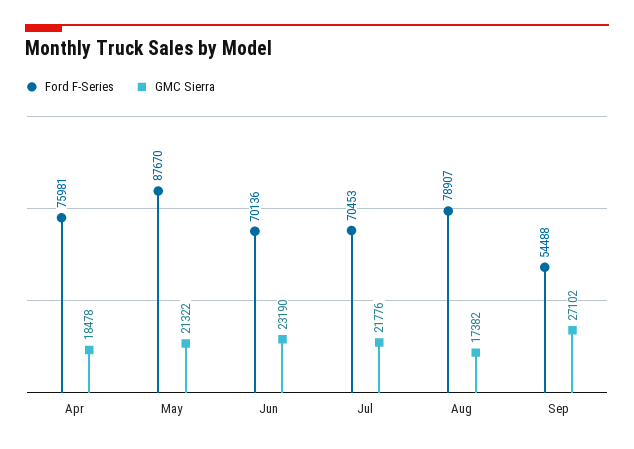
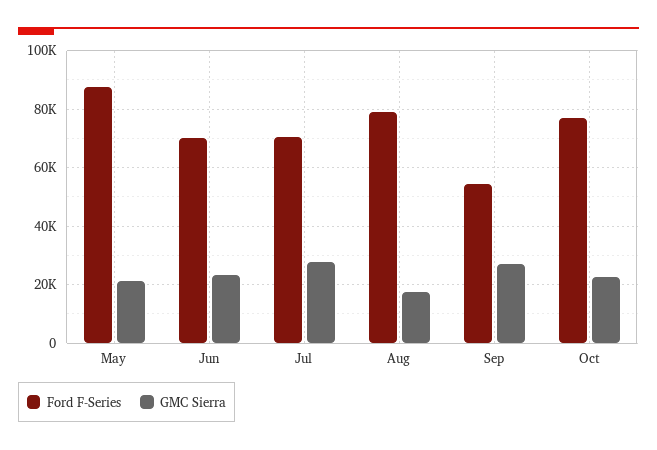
Ford F-Series, Apr: 75981 -> none
GMC Sierra, Apr: 18478 -> none
GMC Sierra, Jul: 21776 -> 27500
Ford F-Series, Oct: none -> 77500
GMC Sierra, Oct: none -> 22500

